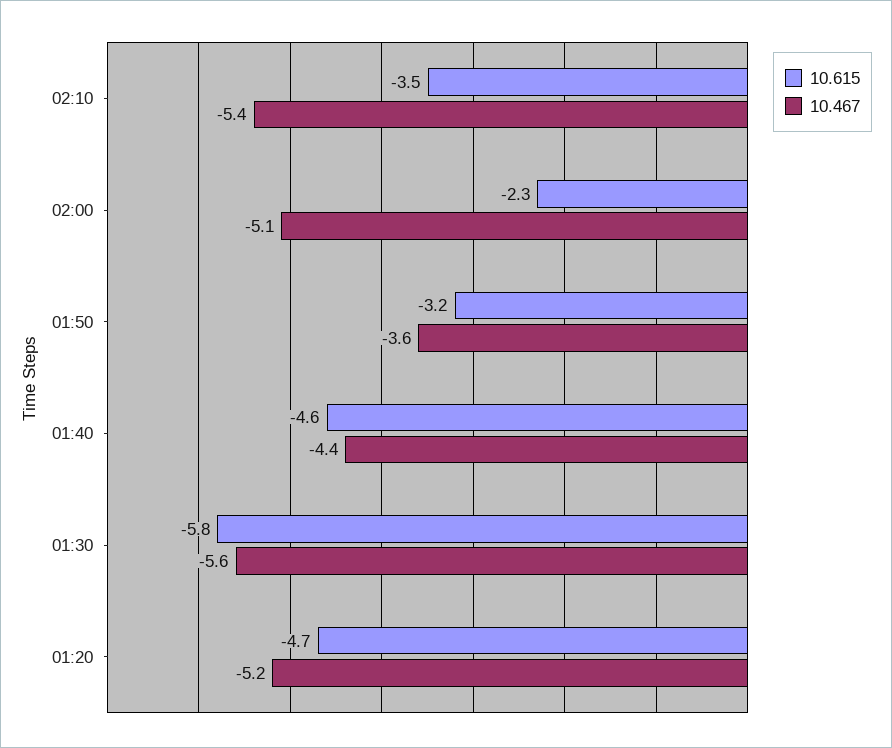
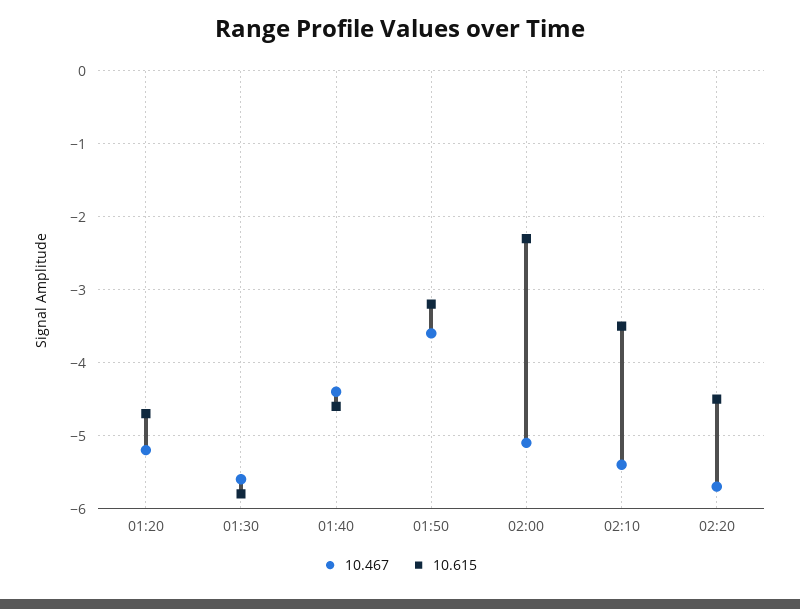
10.467, 02:20: none -> -5.7
10.615, 02:20: none -> -4.5

